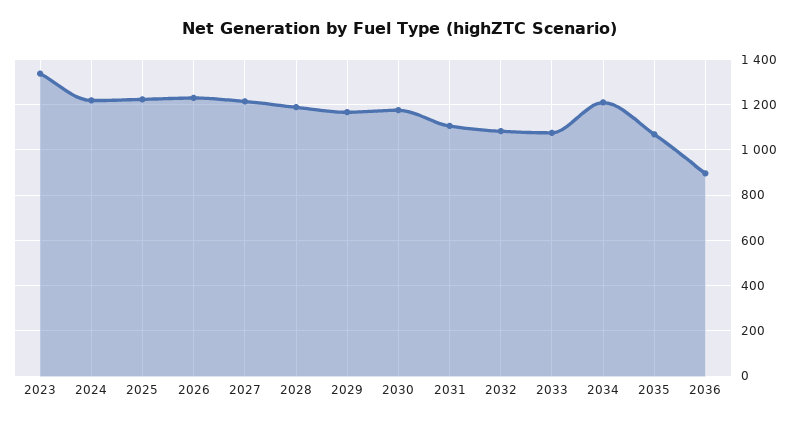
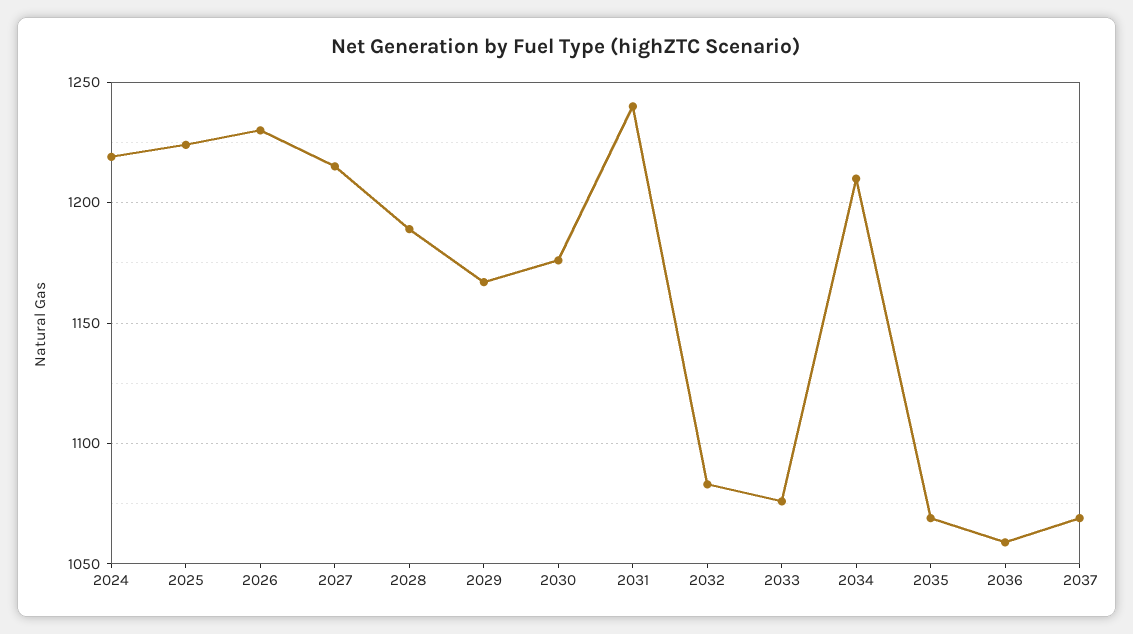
2023: 1350 -> none
2031: 1100 -> 1240
2036: 900 -> 1060
2037: none -> 1070

